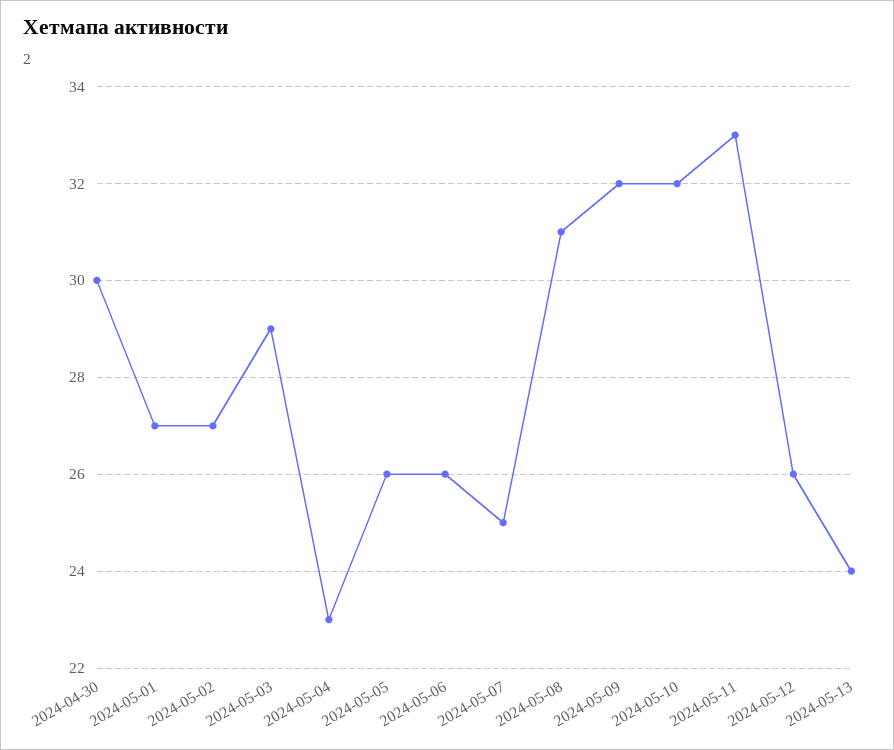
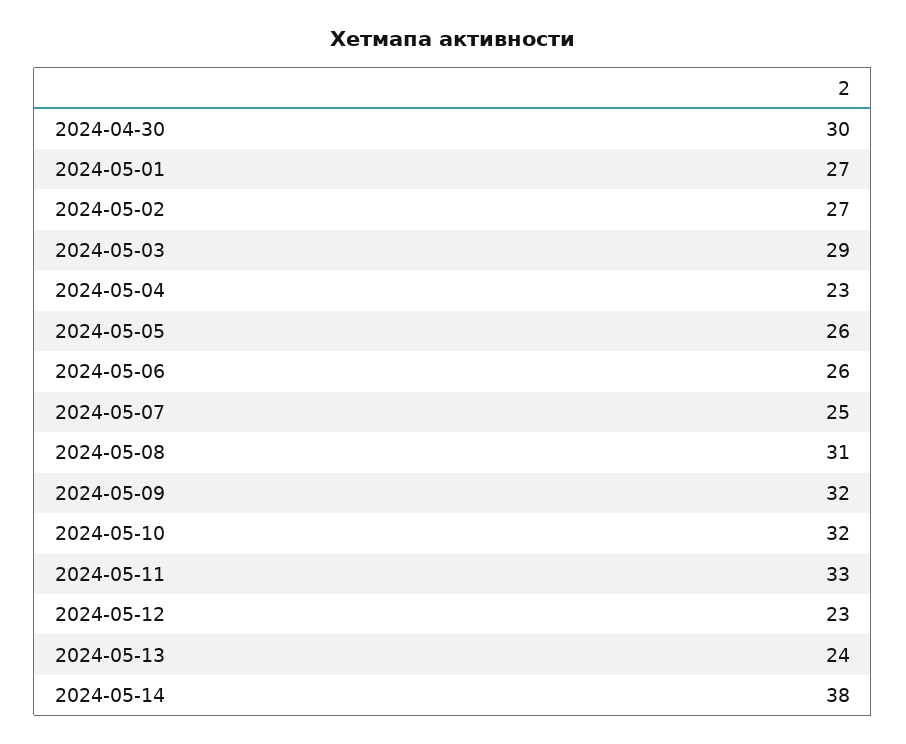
2024-05-12: 26 -> 23
2024-05-14: none -> 38

